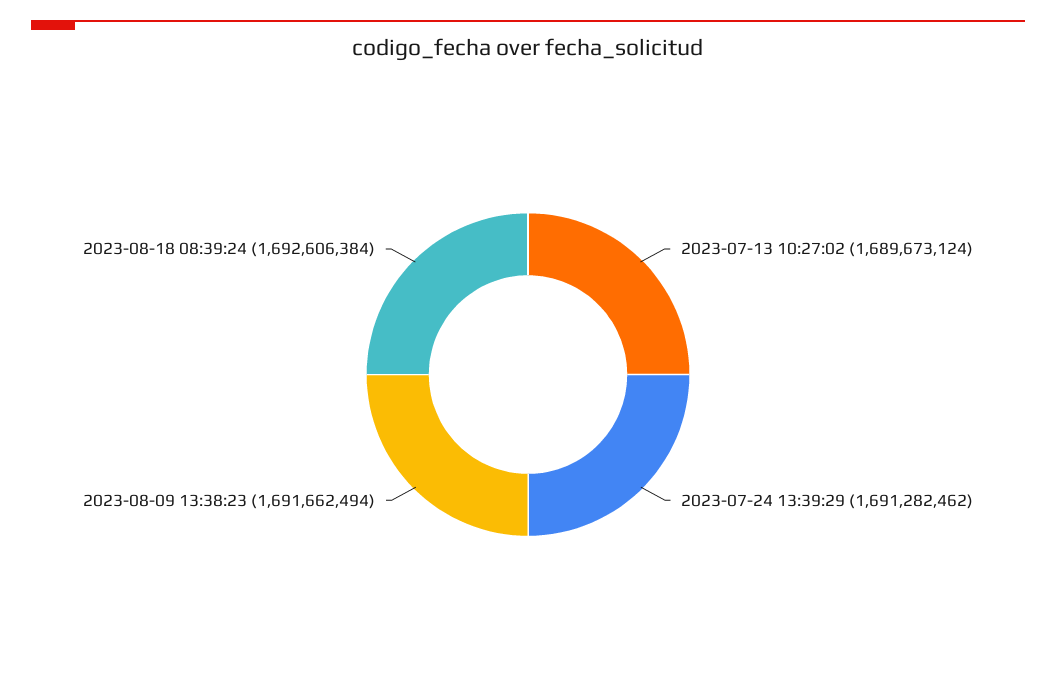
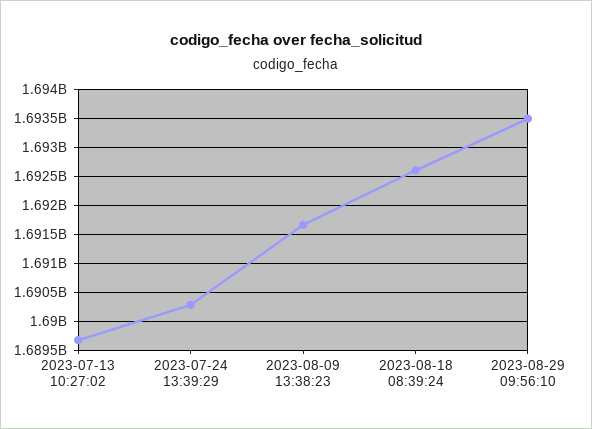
2023-07-24 13:39:29: 1691282462 -> 1690250000
2023-08-29 09:56:10: none -> 1693500000

